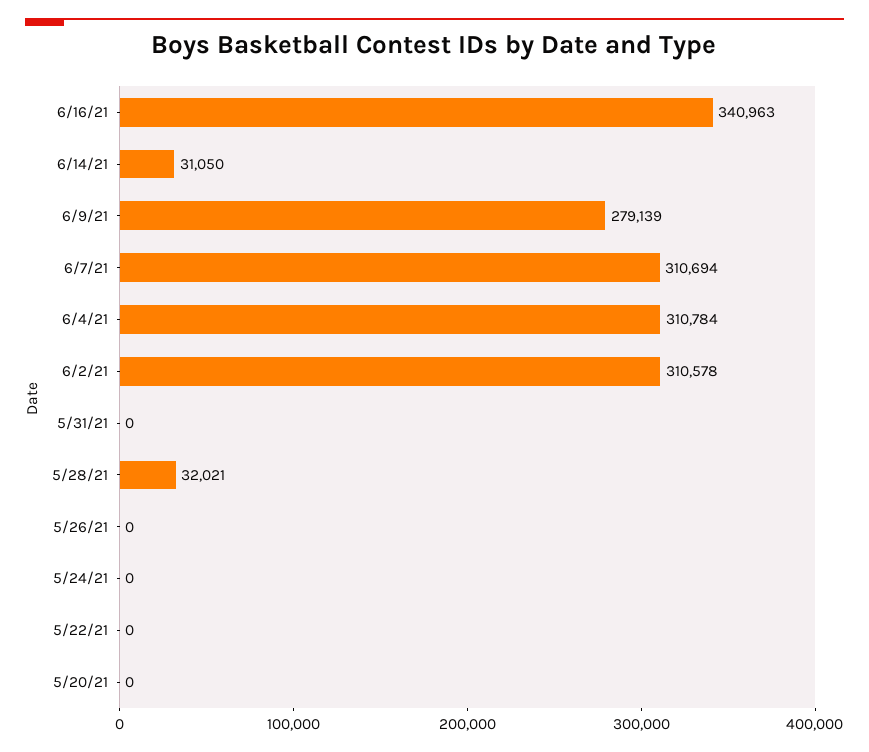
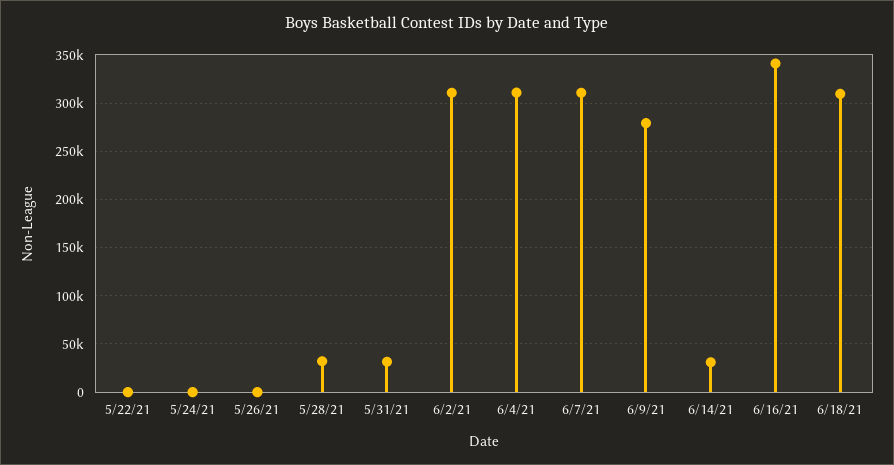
5/31/21: 0 -> 30000
5/20/21: 0 -> none
6/18/21: none -> 310000

